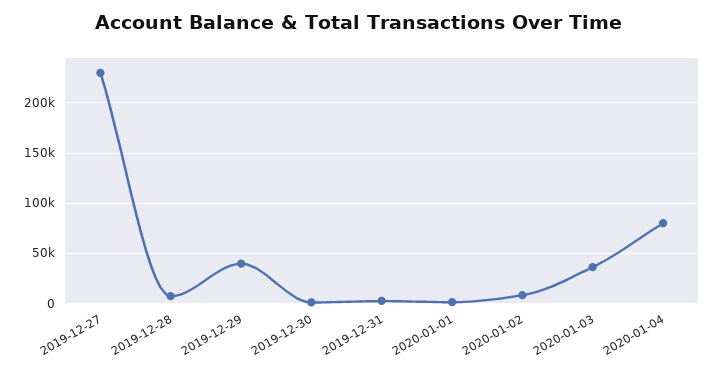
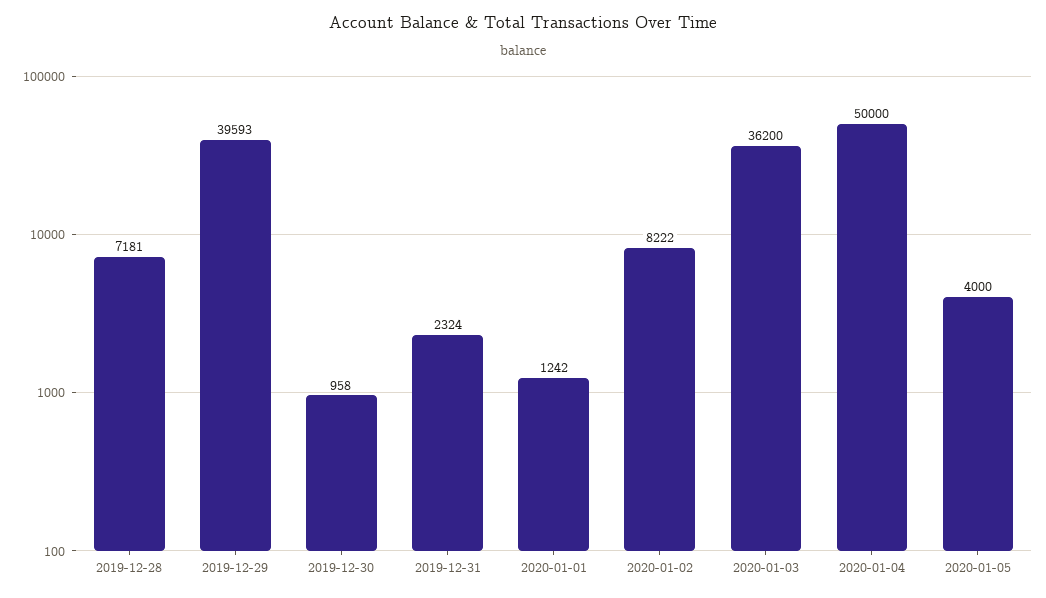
2019-12-27: 230000 -> none
2020-01-04: 80000 -> 50000
2020-01-05: none -> 4000

